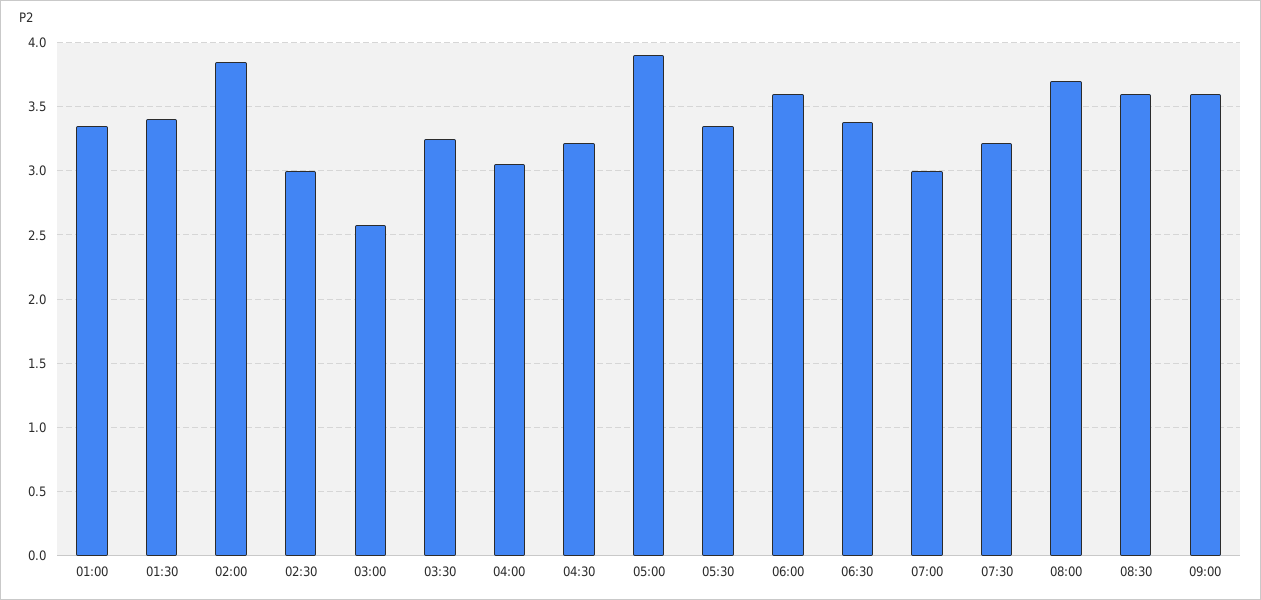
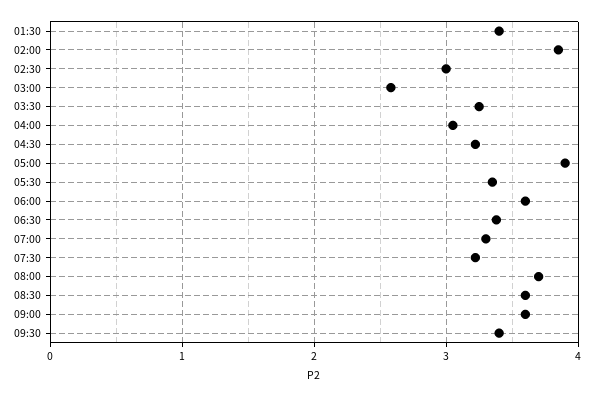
01:00: 3.35 -> none
07:00: 3 -> 3.3
09:30: none -> 3.4

